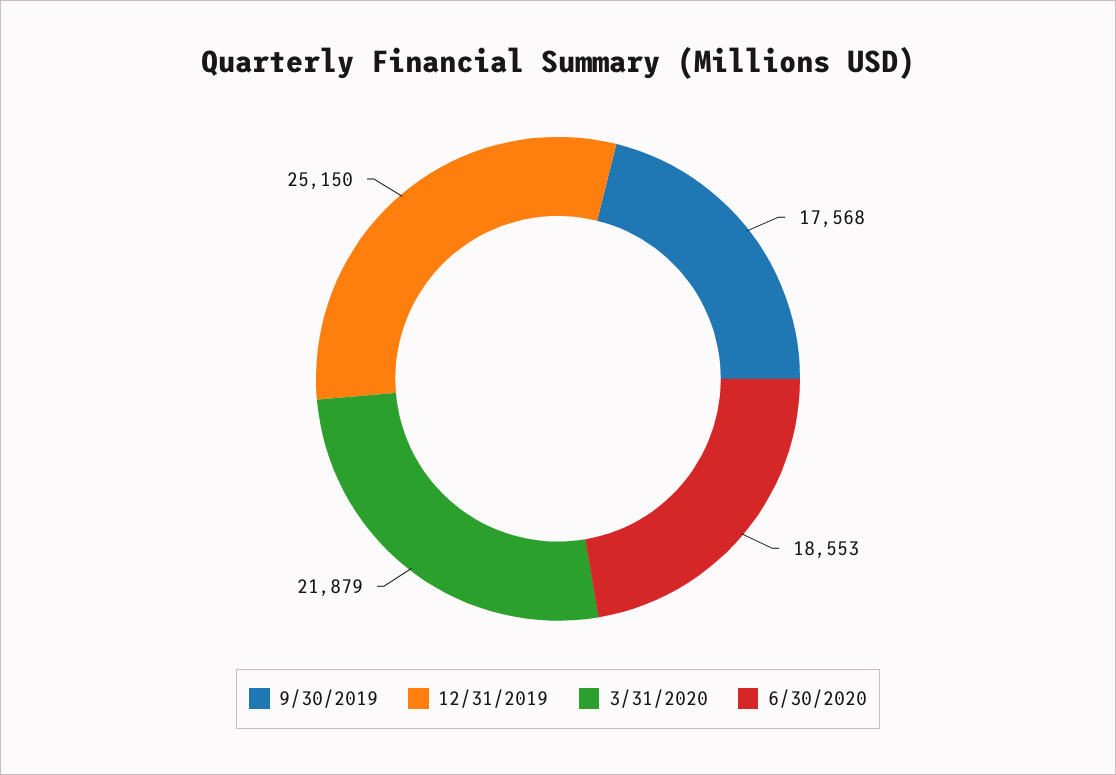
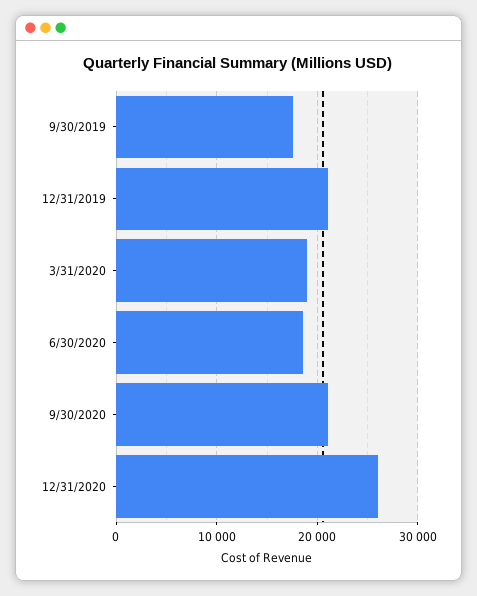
12/31/2019: 25150 -> 21000
3/31/2020: 21879 -> 19000
9/30/2020: none -> 21000
12/31/2020: none -> 26000

